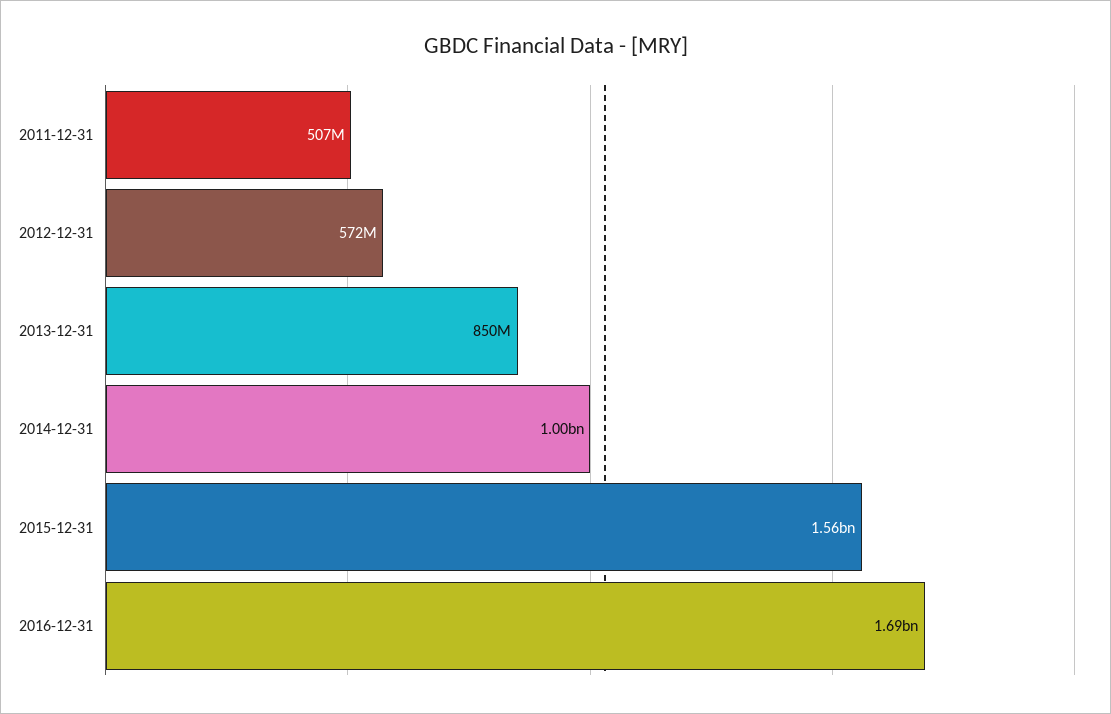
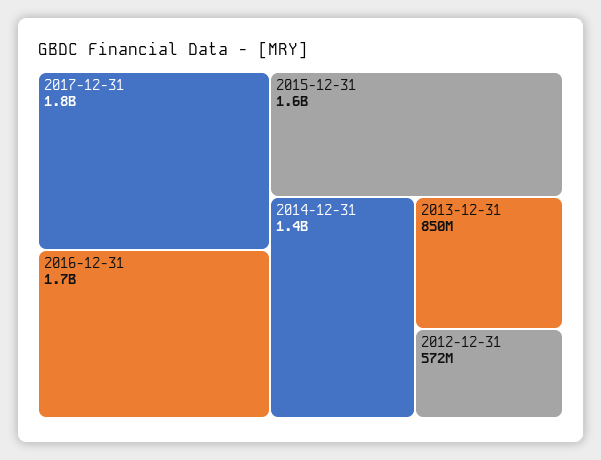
2011-12-31: 507000000 -> none
2014-12-31: 1000000000 -> 1400000000
2017-12-31: none -> 1800000000

